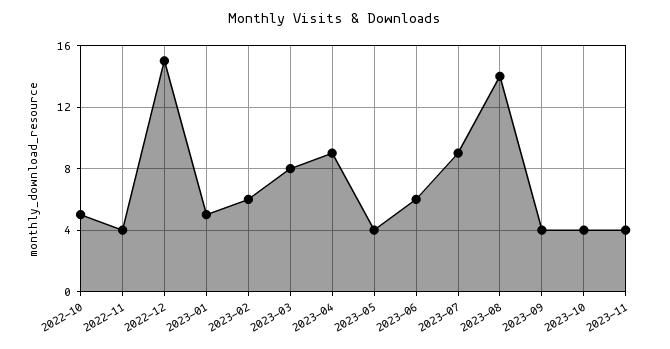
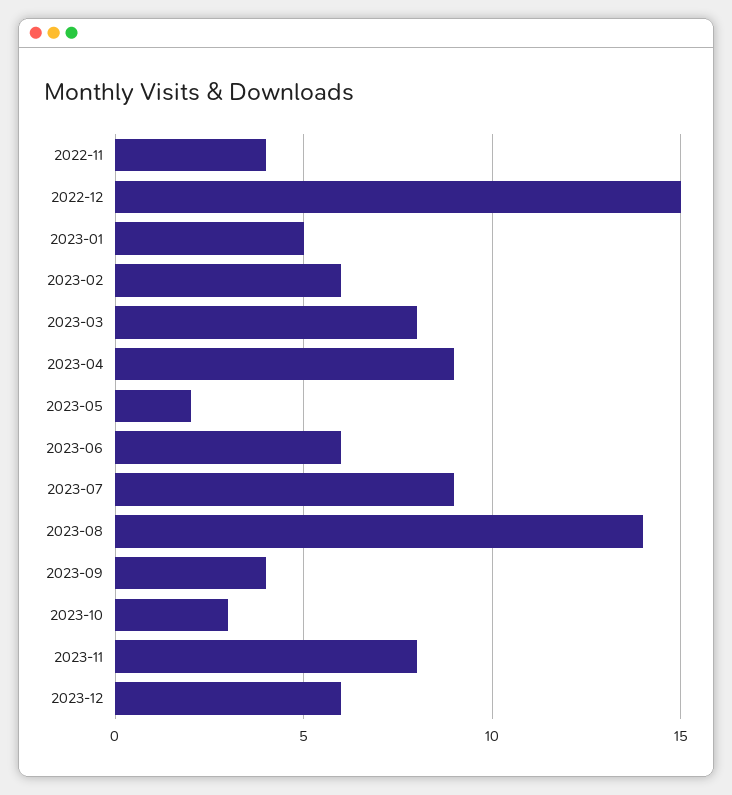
2022-10: 5 -> none
2023-05: 4 -> 2
2023-10: 4 -> 3
2023-11: 4 -> 8
2023-12: none -> 6

